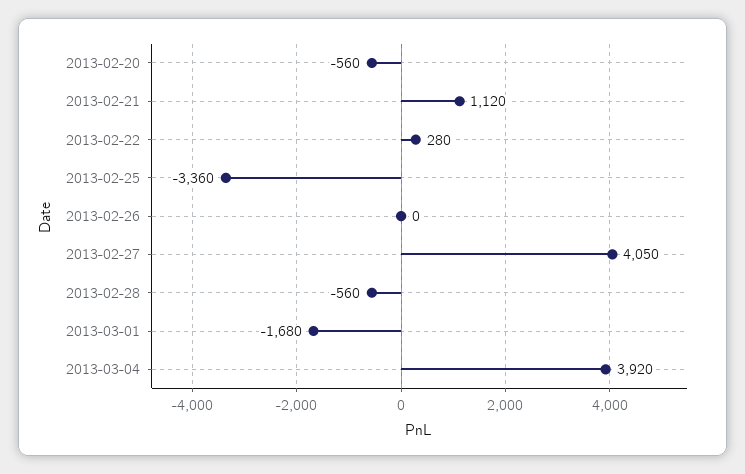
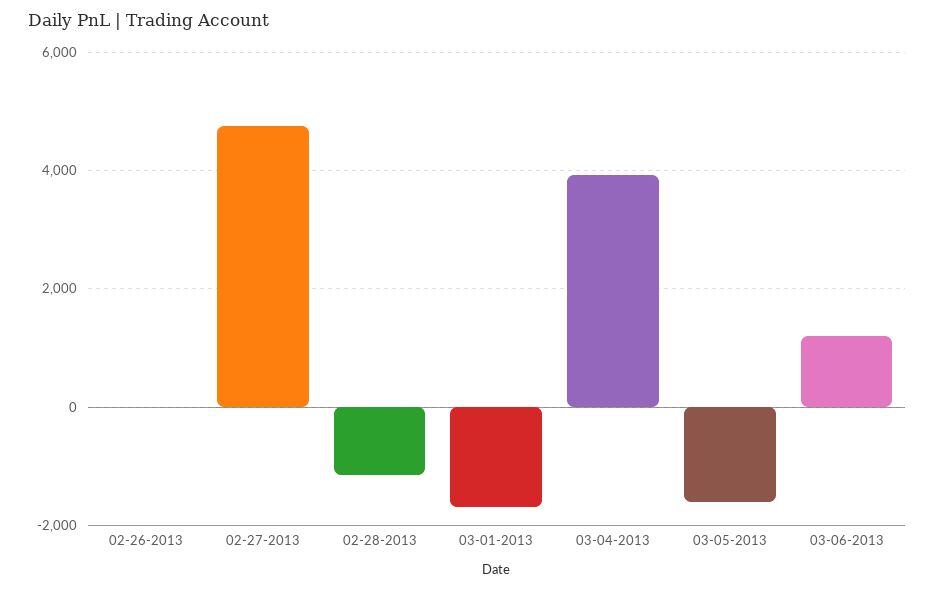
2013-02-20: -560 -> none
2013-02-21: 1120 -> none
2013-02-22: 280 -> none
2013-02-25: -3360 -> none
2013-02-27: 4050 -> 4800
2013-02-28: -560 -> -1200
03-05-2013: none -> -1600
03-06-2013: none -> 1200

